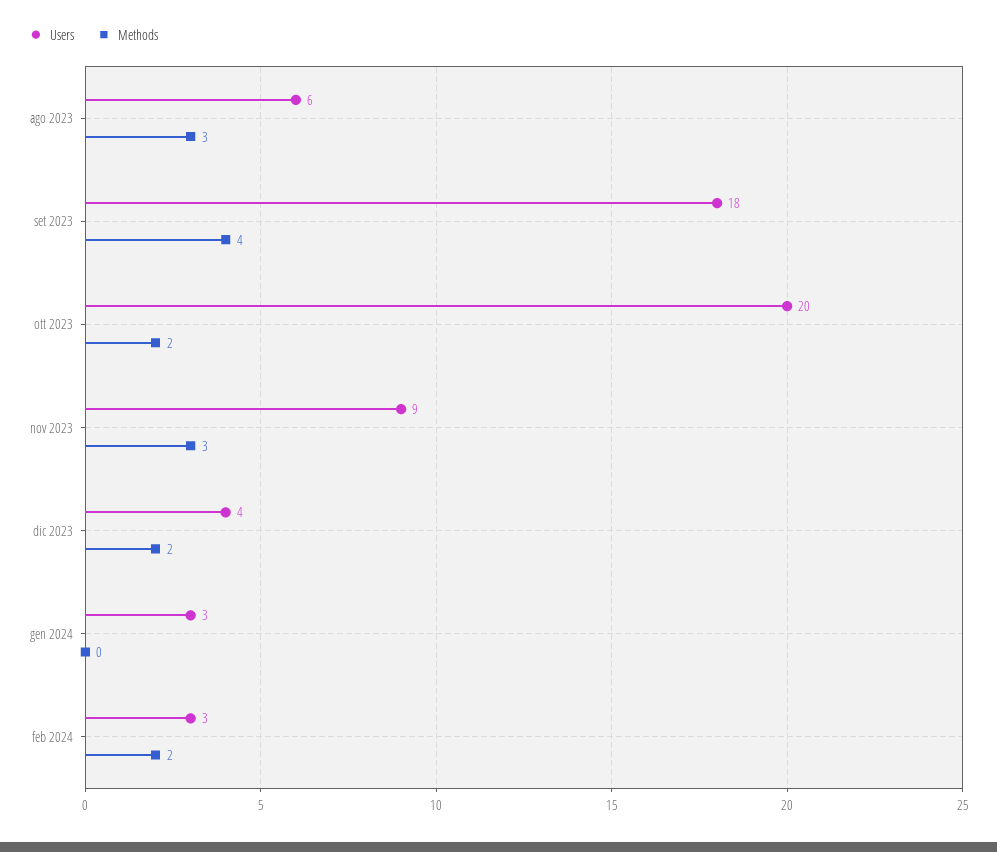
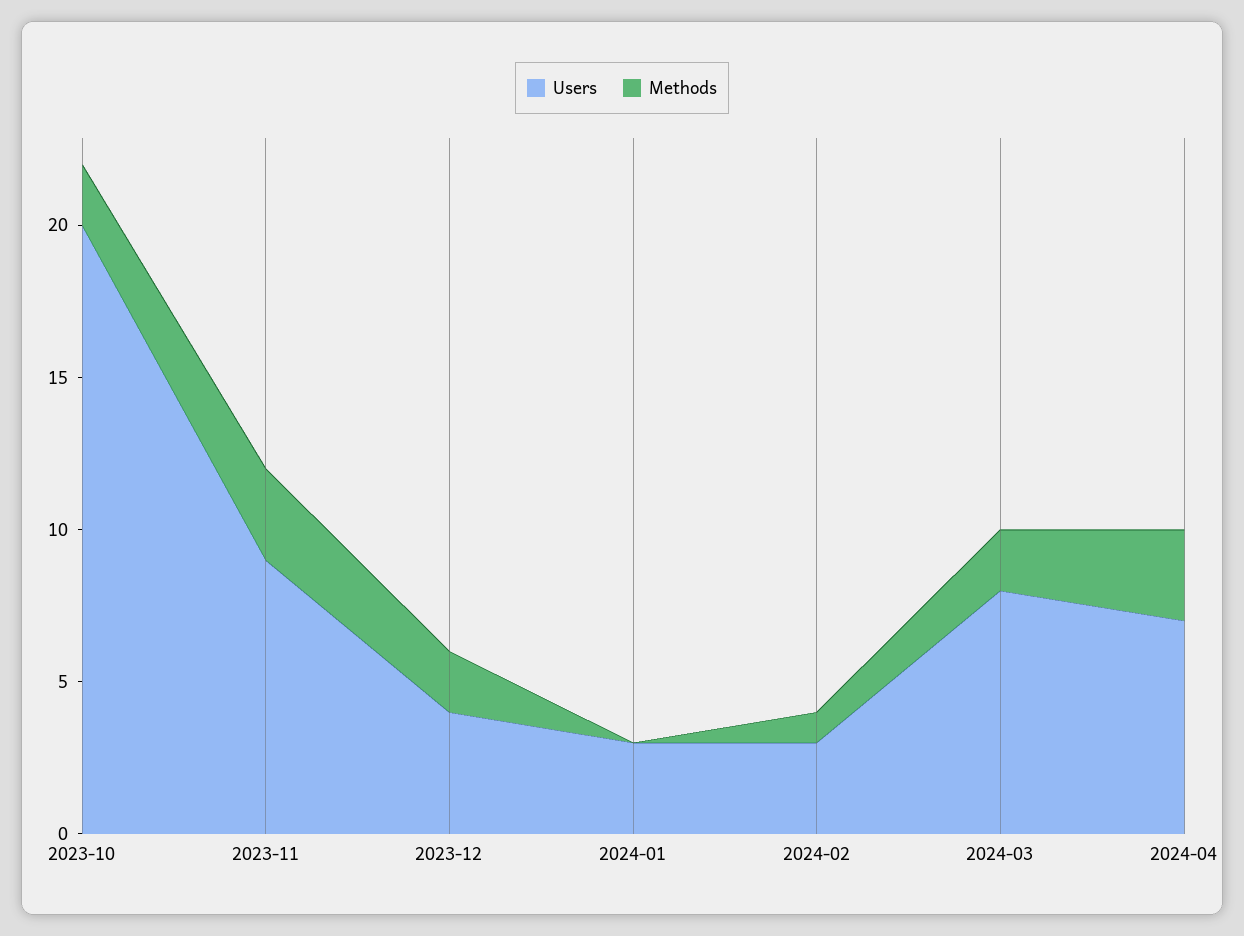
Users, ago 2023: 6 -> none
Methods, ago 2023: 3 -> none
Users, set 2023: 18 -> none
Methods, set 2023: 4 -> none
Methods, feb 2024: 2 -> 1
Users, 2024-03: none -> 8
Methods, 2024-03: none -> 2
Users, 2024-04: none -> 7
Methods, 2024-04: none -> 3

